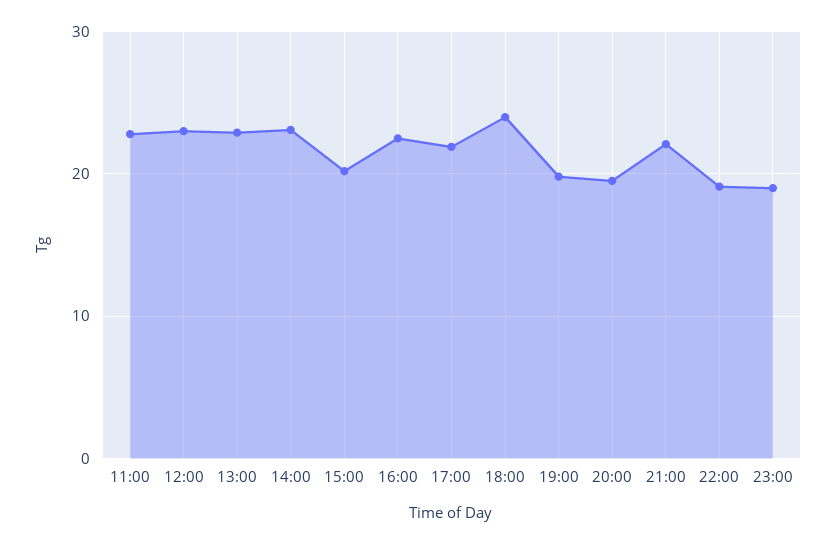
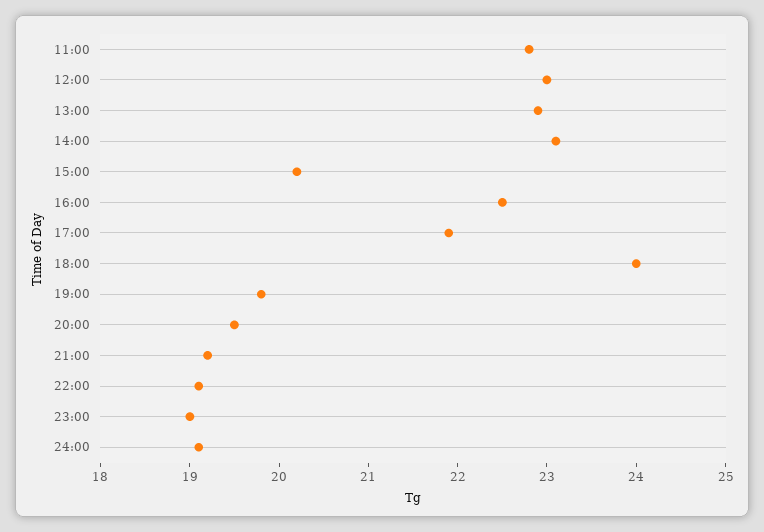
21:00: 22 -> 19.2
24:00: none -> 19.1

